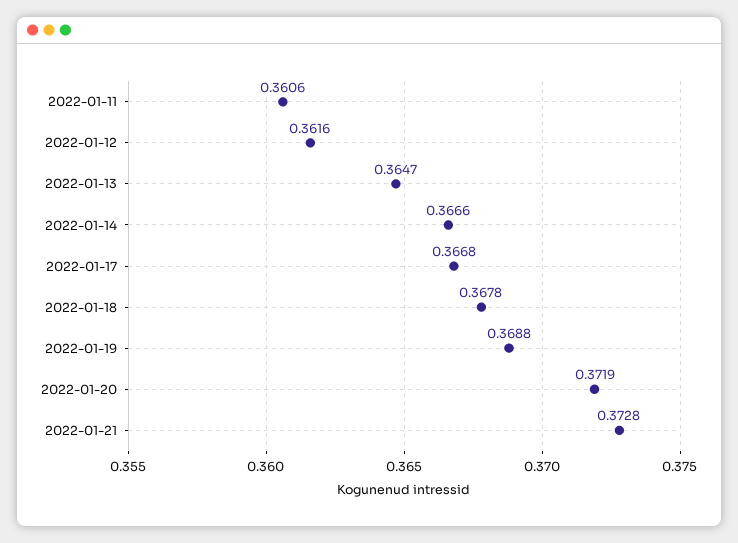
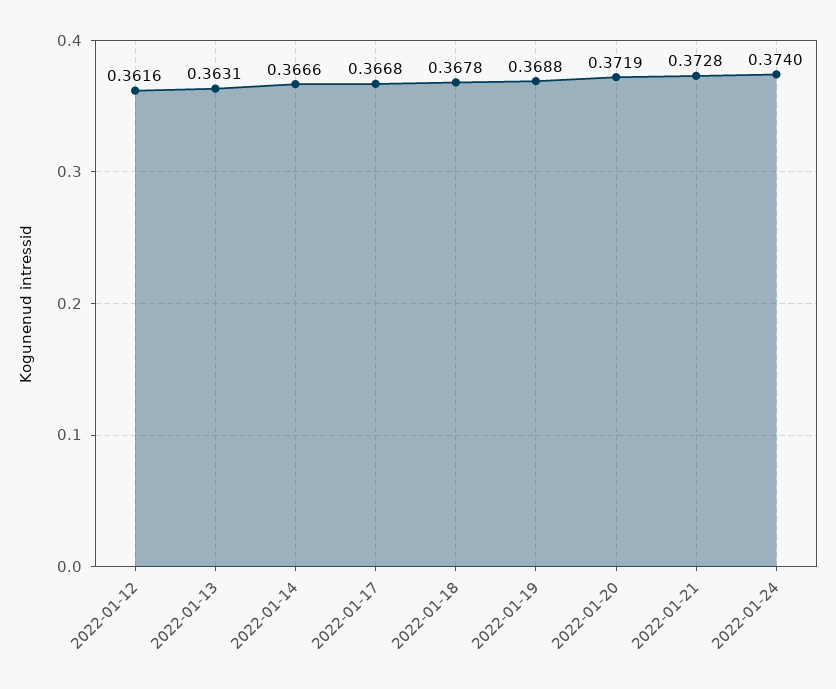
2022-01-11: 0.3606 -> none
2022-01-13: 0.3647 -> 0.3631
2022-01-24: none -> 0.374

